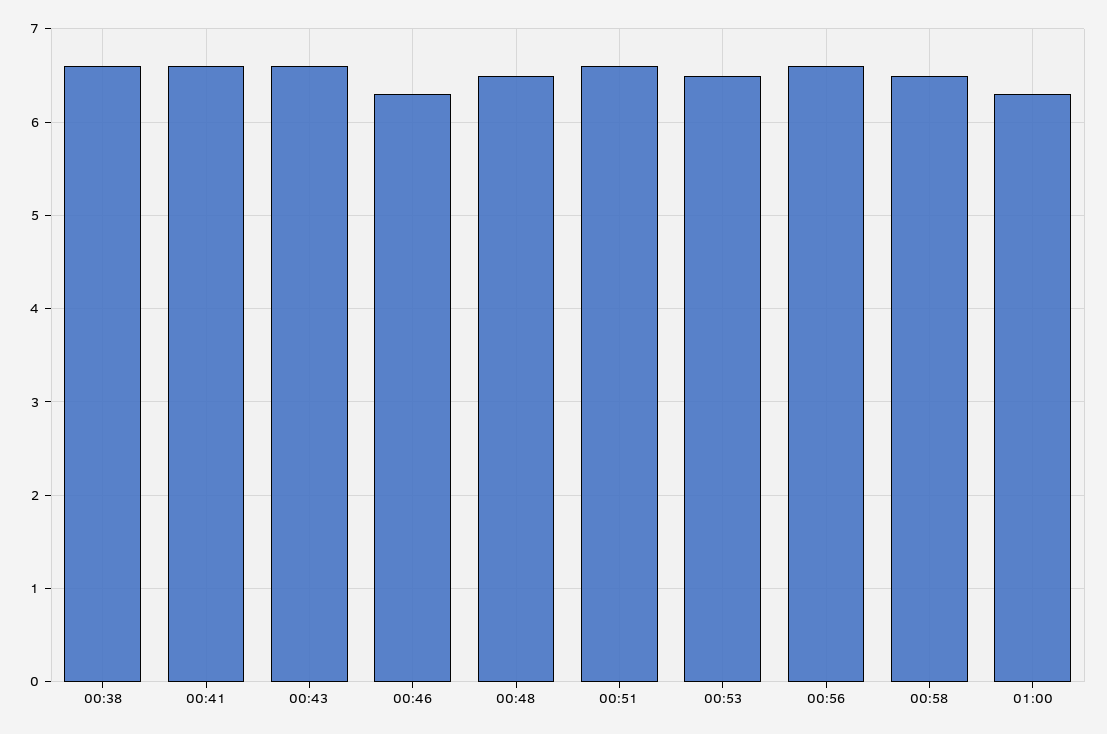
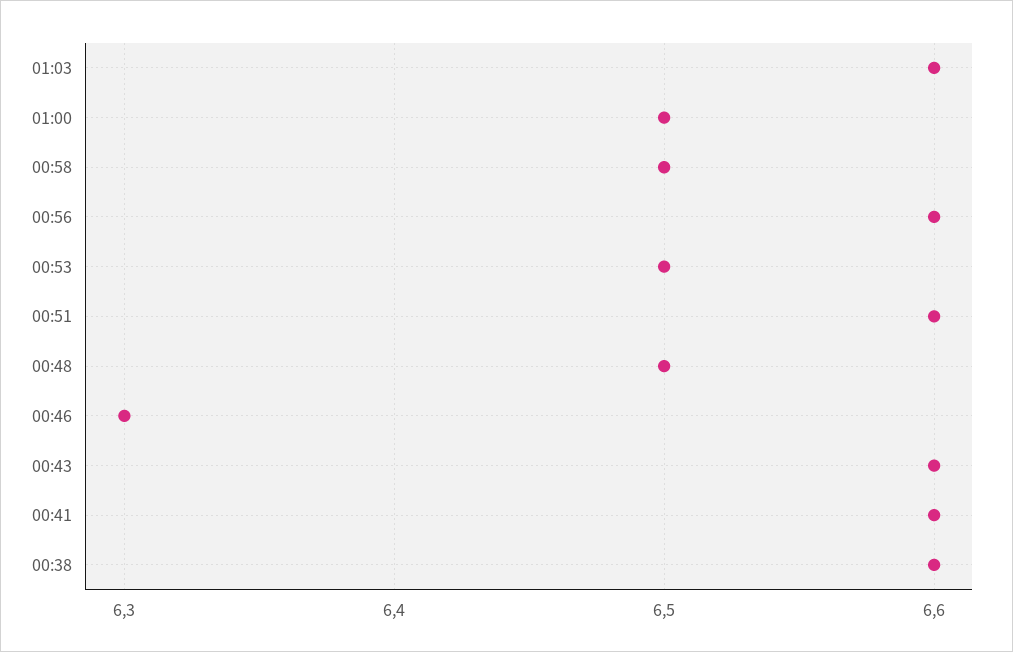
01:00: 6.3 -> 6.5
01:03: none -> 6.6

